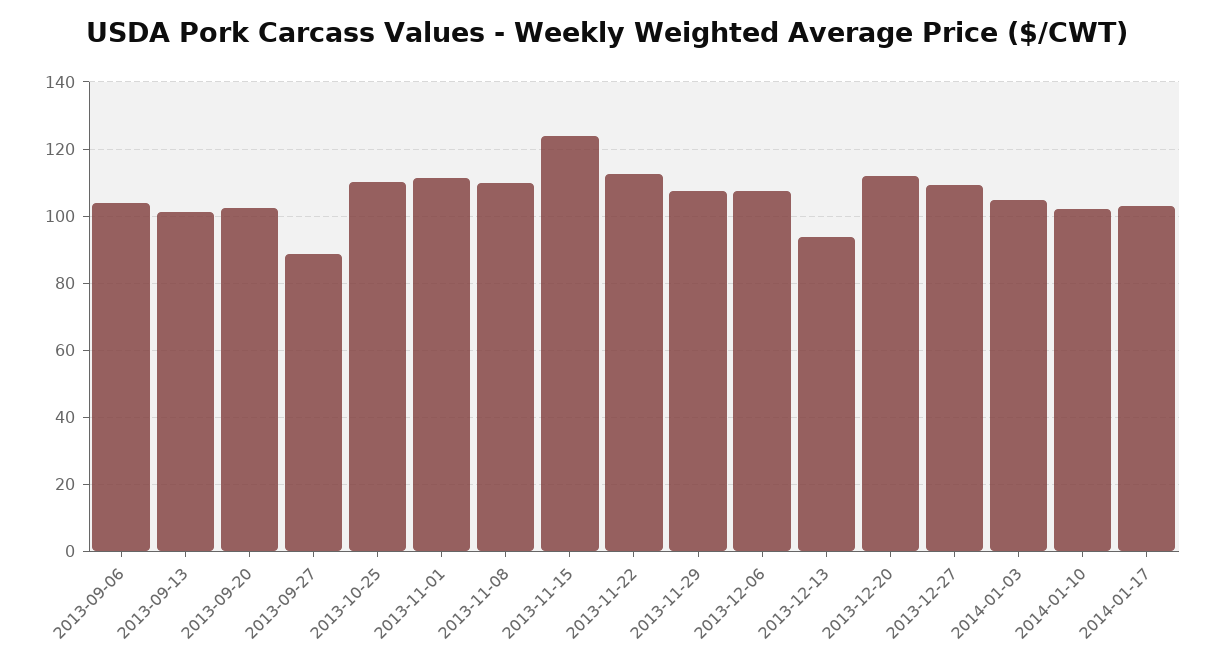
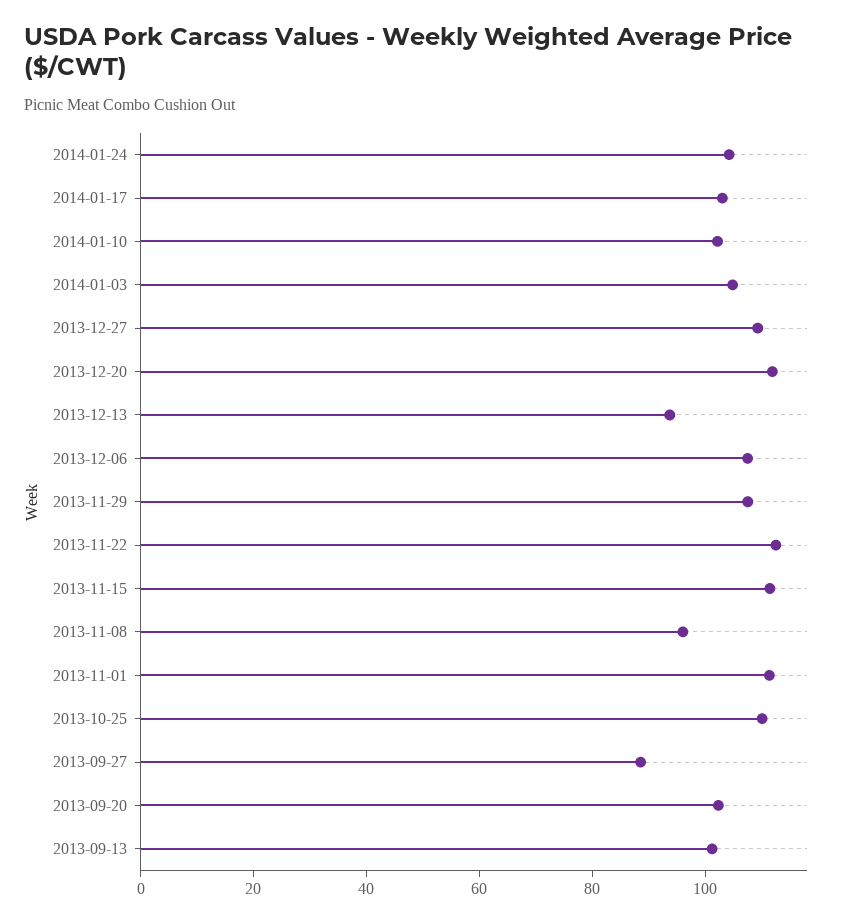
2013-09-06: 104 -> none
2013-11-08: 110 -> 95
2013-11-15: 124 -> 110
2014-01-24: none -> 105

